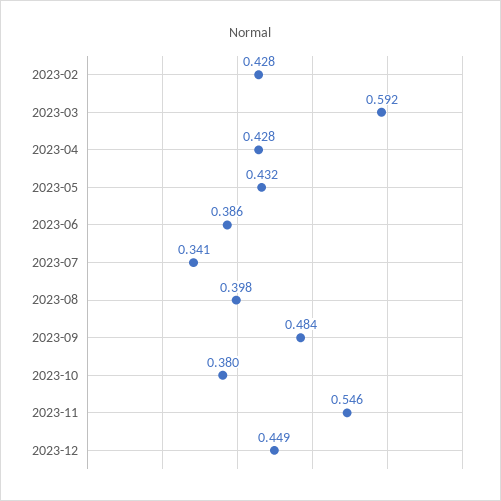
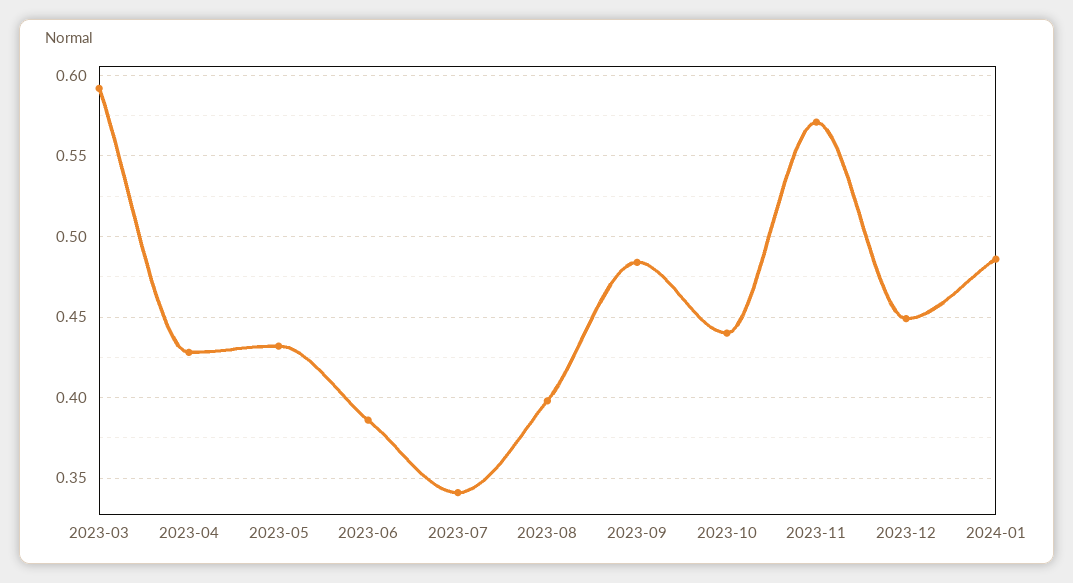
2023-02: 0.428 -> none
2023-10: 0.38 -> 0.44
2023-11: 0.546 -> 0.57
2024-01: none -> 0.485

